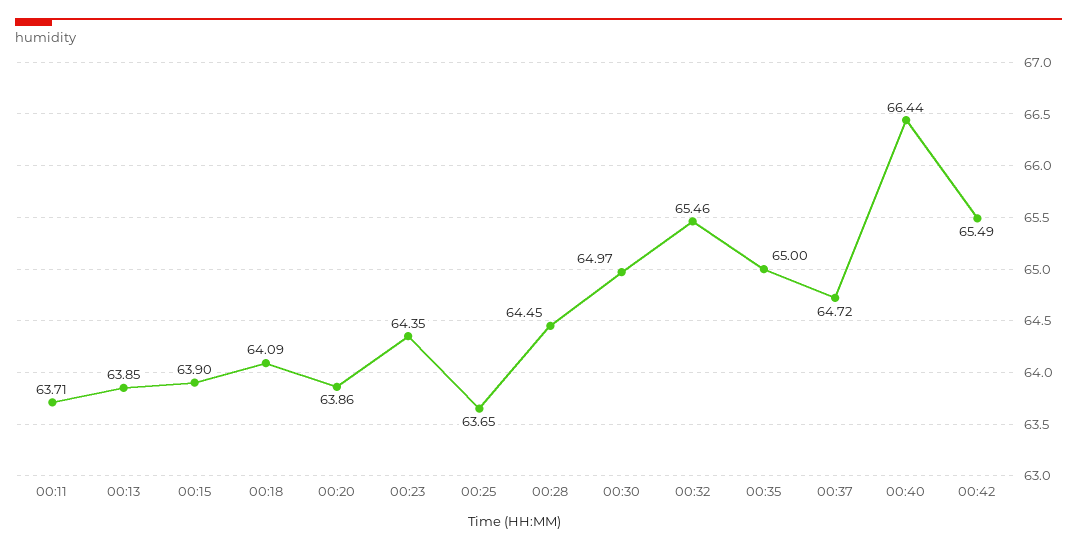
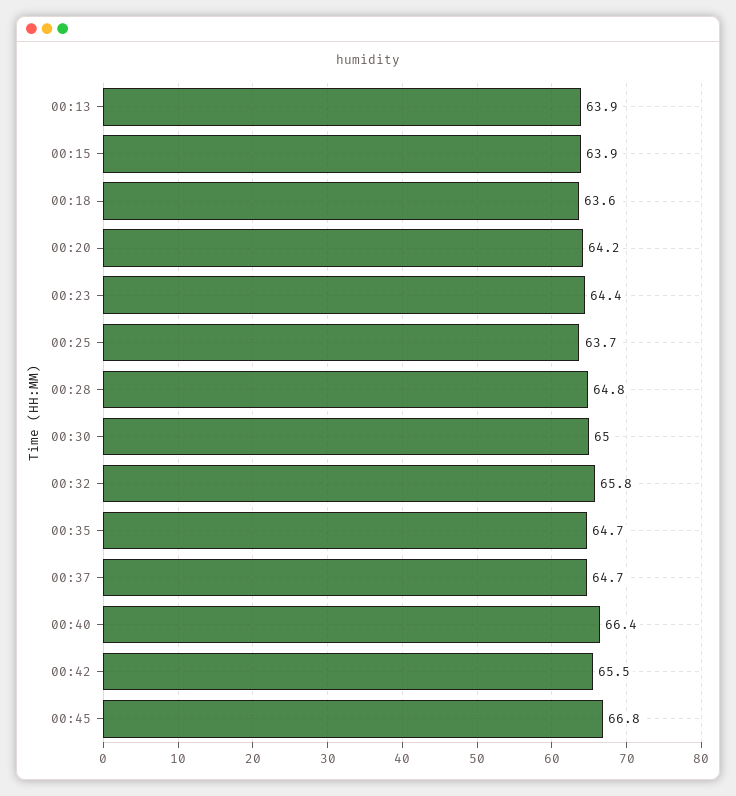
00:11: 63.71 -> none
00:18: 64.09 -> 63.6
00:20: 63.86 -> 64.2
00:28: 64.45 -> 64.8
00:32: 65.46 -> 65.8
00:35: 65 -> 64.7
00:45: none -> 66.8

